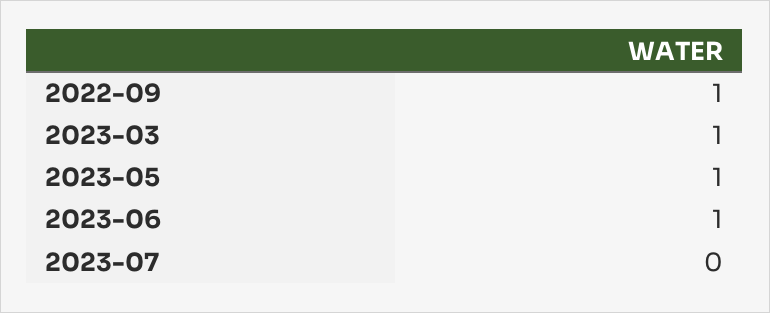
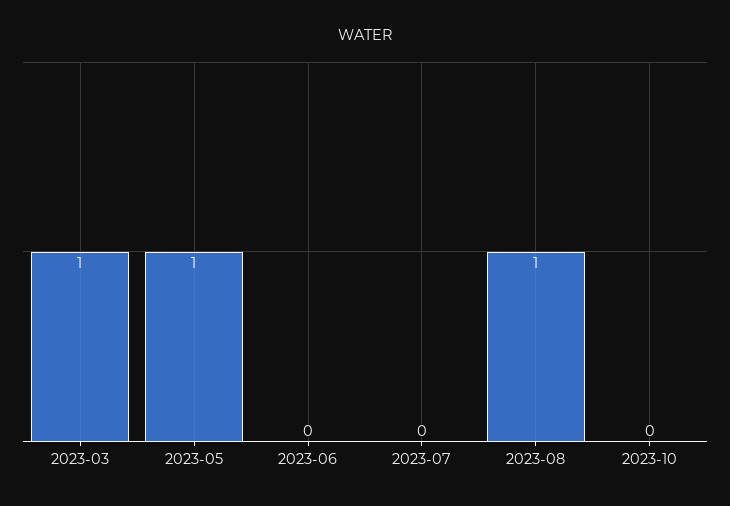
2022-09: 1 -> none
2023-06: 1 -> 0
2023-08: none -> 1
2023-10: none -> 0

